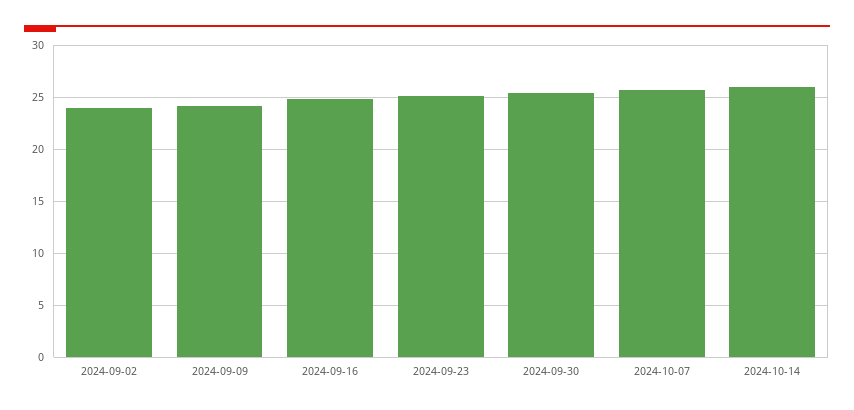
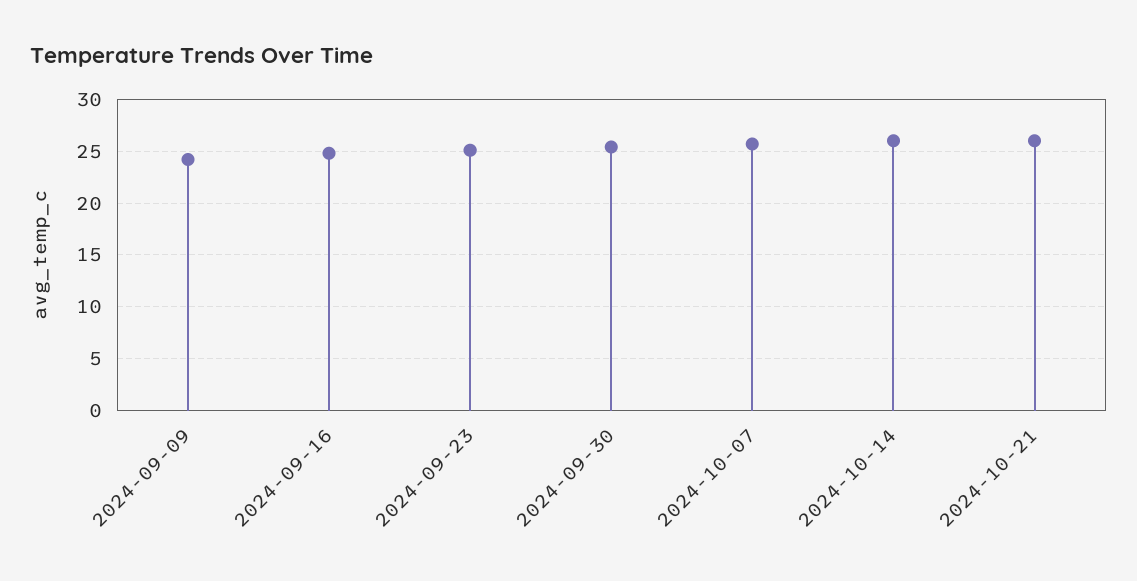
2024-09-02: 24 -> none
2024-10-21: none -> 26

